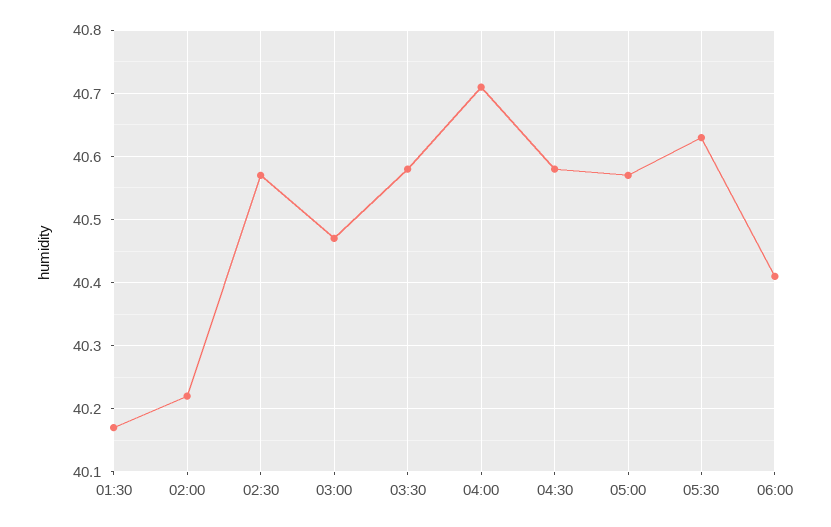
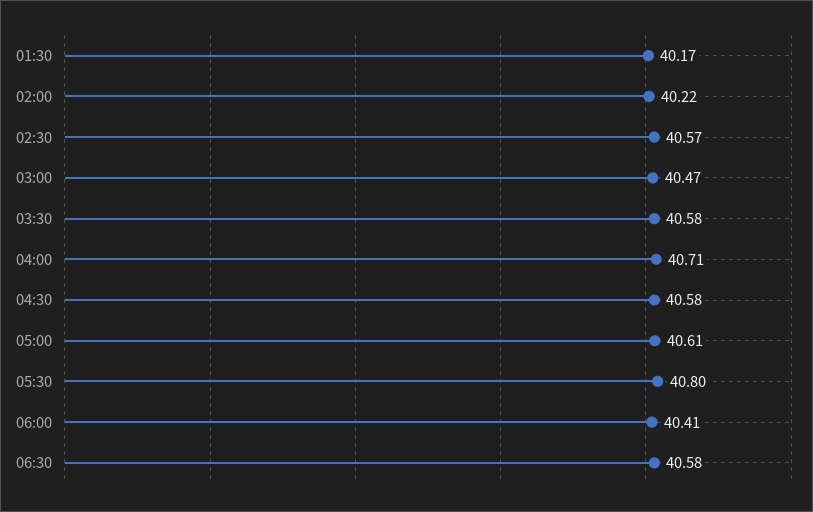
05:00: 40.57 -> 40.61
05:30: 40.63 -> 40.8
06:30: none -> 40.58

